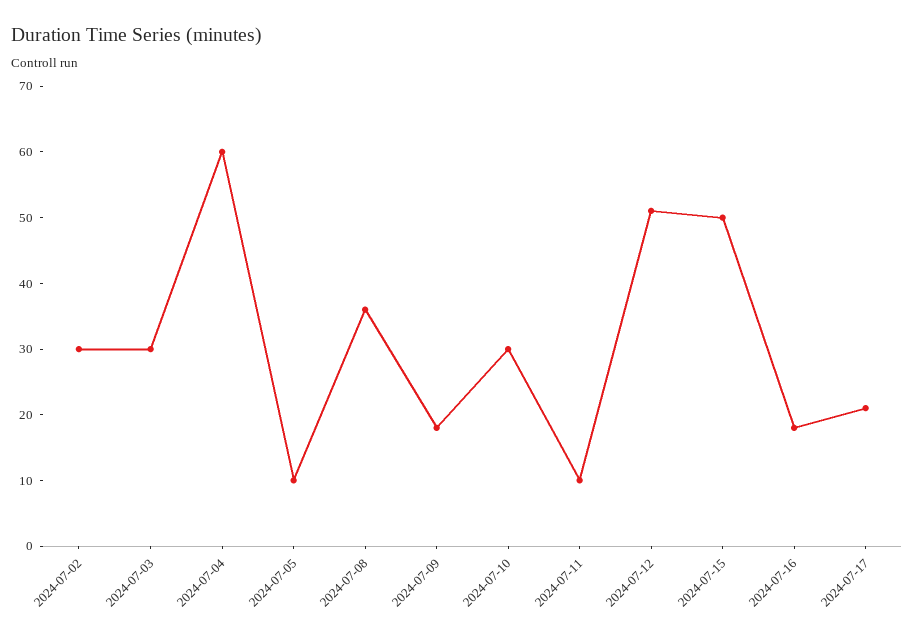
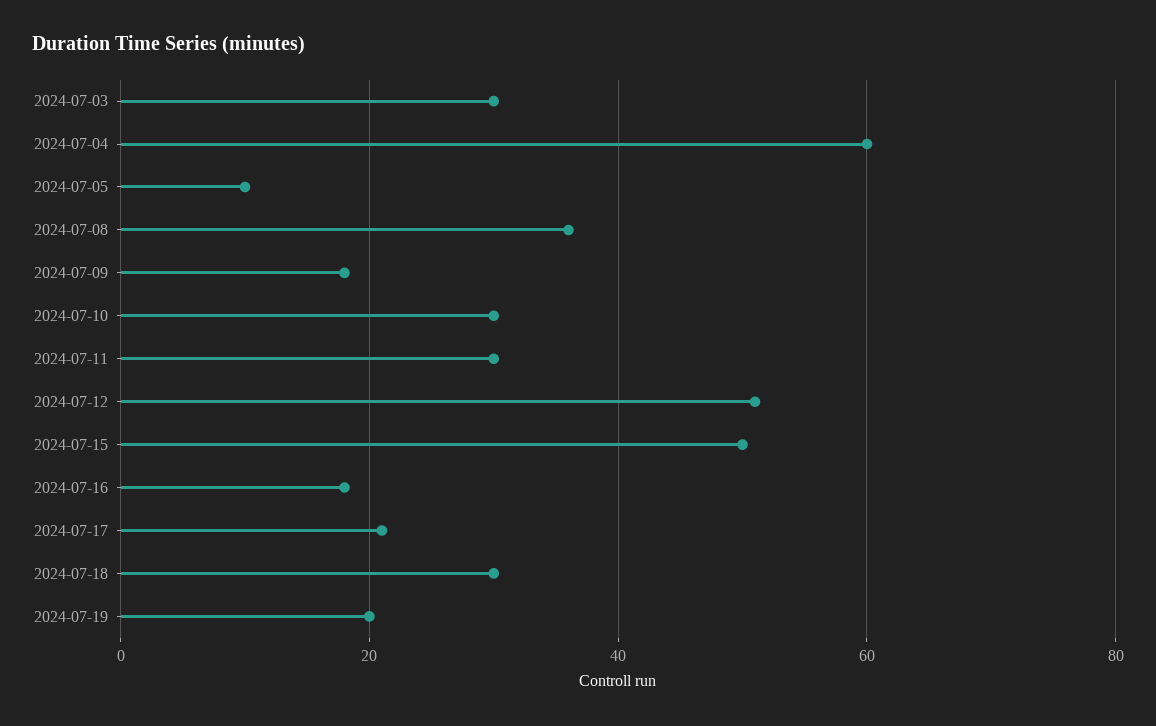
2024-07-02: 30 -> none
2024-07-11: 10 -> 30
2024-07-18: none -> 30
2024-07-19: none -> 20

